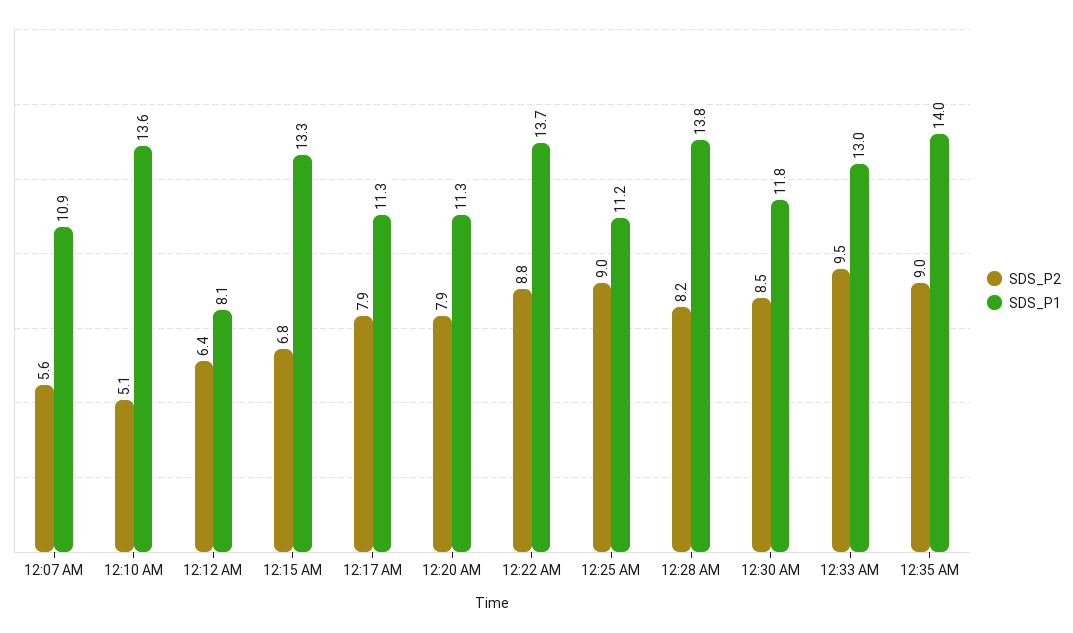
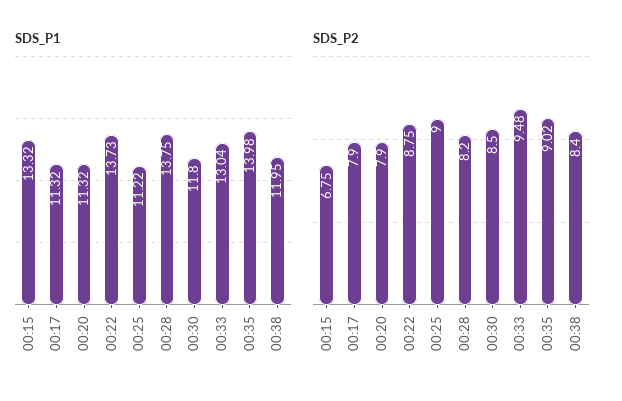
SDS_P2, 12:07 AM: 5.6 -> none
SDS_P1, 12:07 AM: 10.9 -> none
SDS_P2, 12:10 AM: 5.1 -> none
SDS_P1, 12:10 AM: 13.6 -> none
SDS_P2, 12:12 AM: 6.4 -> none
SDS_P1, 12:12 AM: 8.1 -> none
SDS_P1, 00:38: none -> 11.95
SDS_P2, 00:38: none -> 8.4

